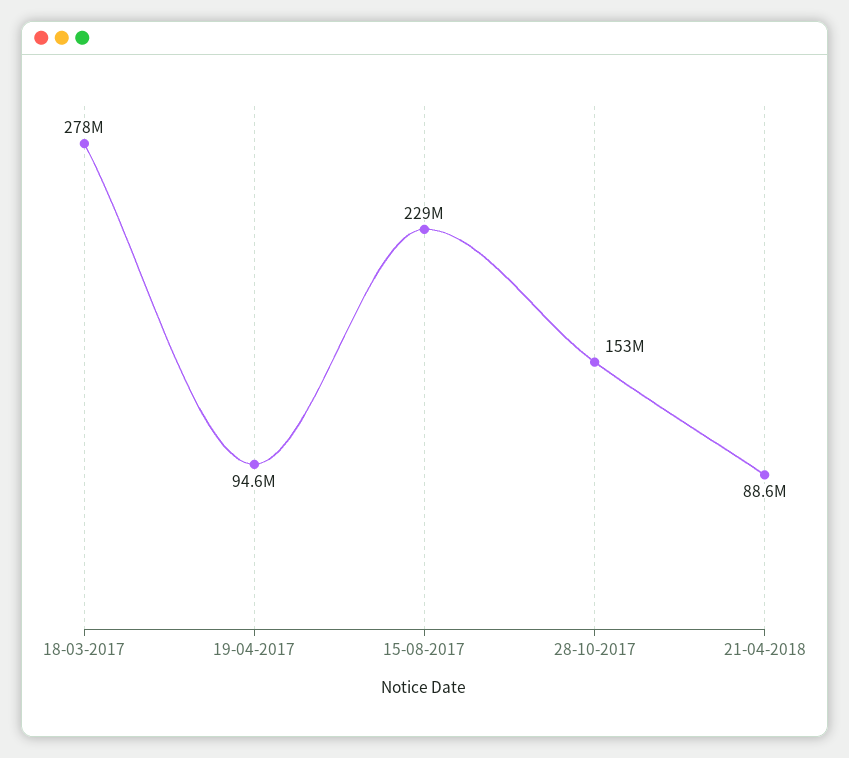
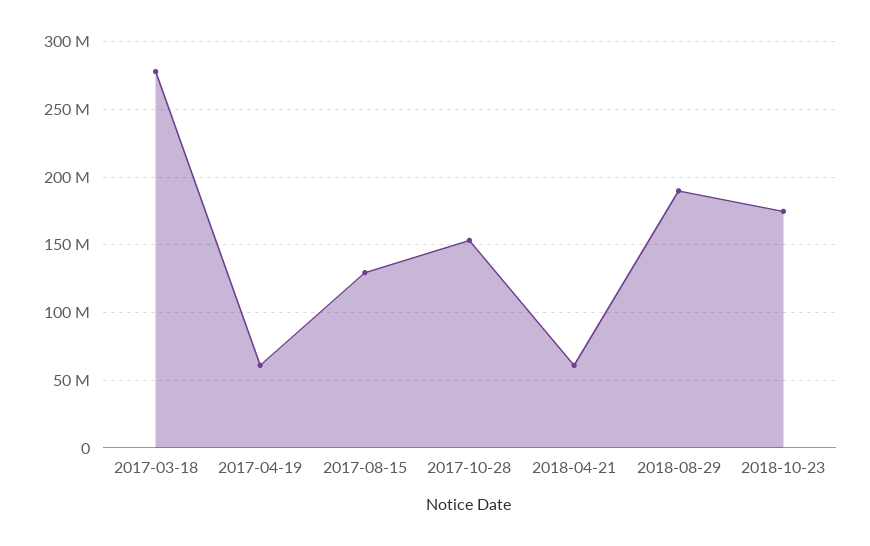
19-04-2017: 94600000 -> 60000000
15-08-2017: 229000000 -> 130000000
21-04-2018: 88600000 -> 60000000
2018-08-29: none -> 190000000
2018-10-23: none -> 175000000

